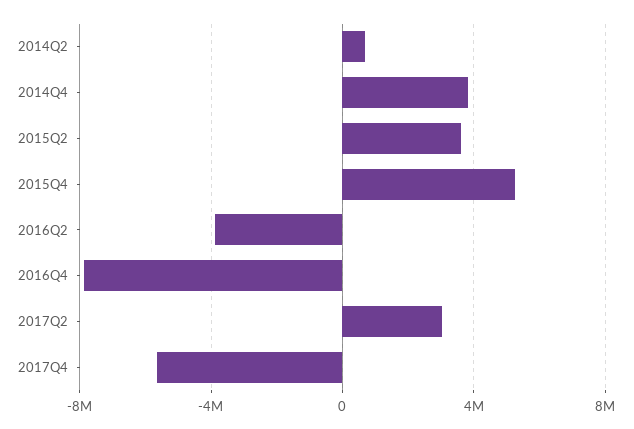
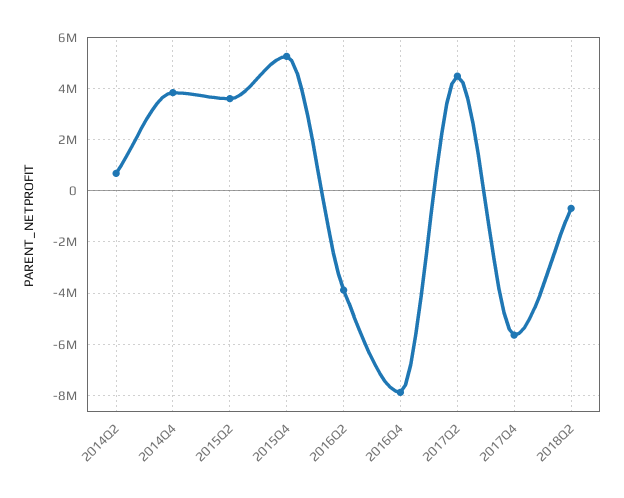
2017Q2: 3000000 -> 4500000
2018Q2: none -> -750000

